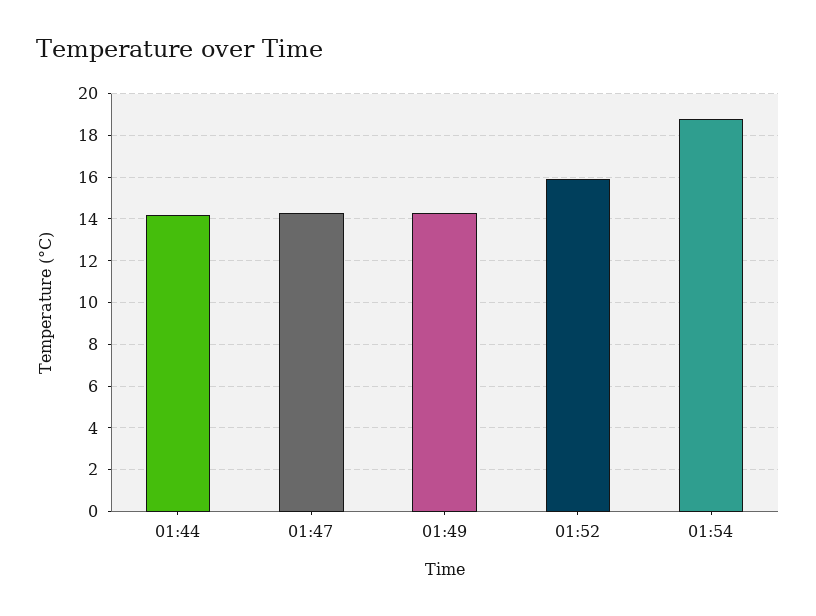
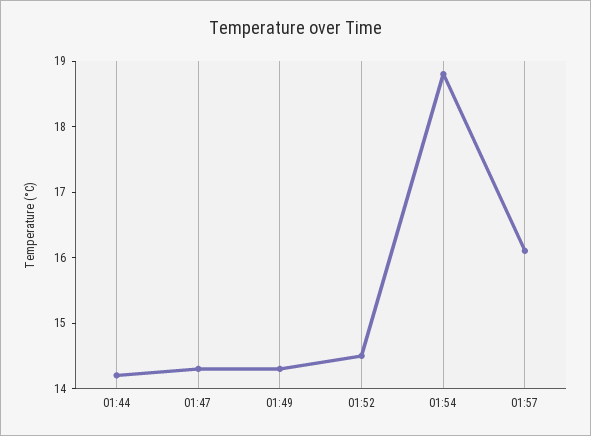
01:52: 16 -> 14.5
01:57: none -> 16

